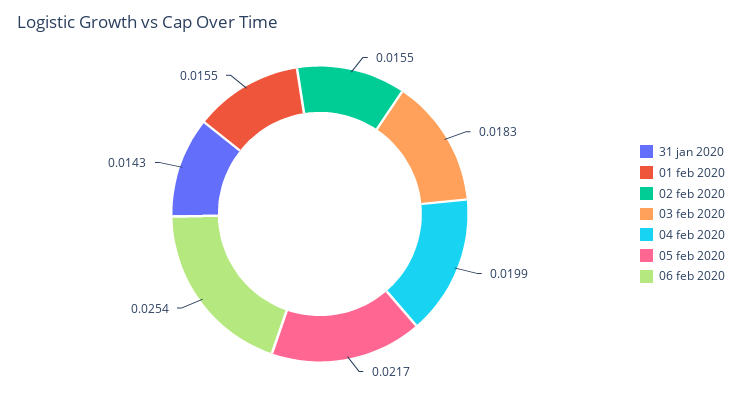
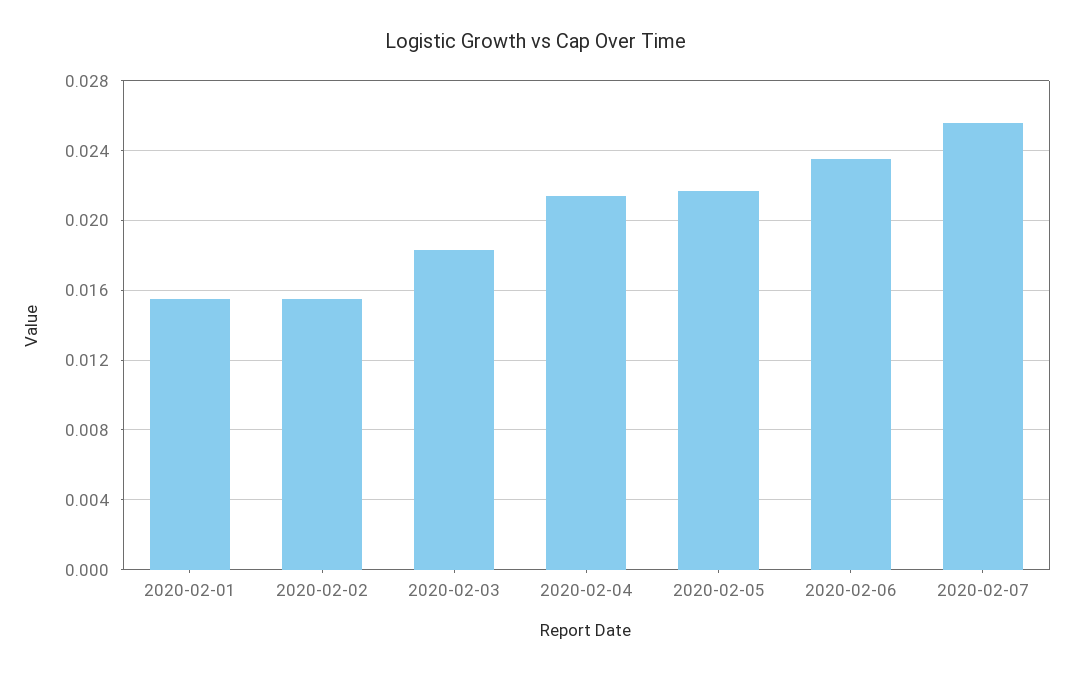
31 jan 2020: 0.0143 -> none
04 feb 2020: 0.0199 -> 0.0215
06 feb 2020: 0.0254 -> 0.0235
2020-02-07: none -> 0.0255

